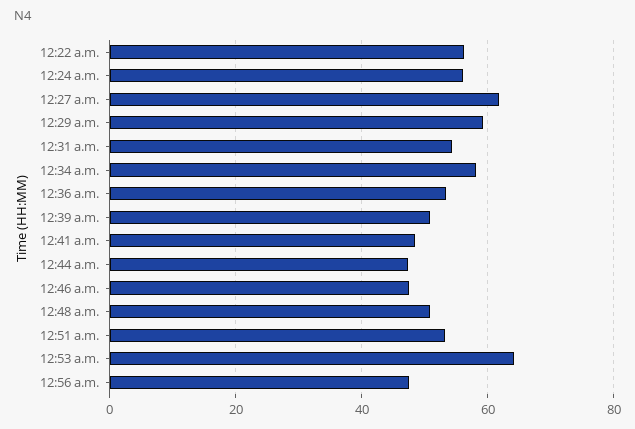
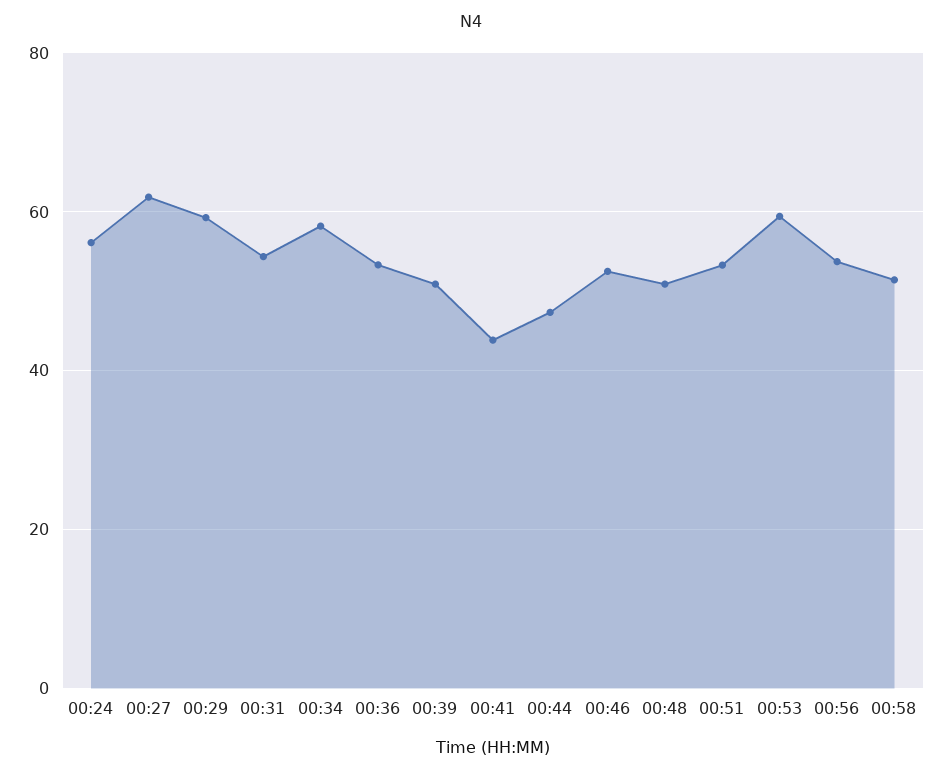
12:22 a.m.: 56 -> none
12:41 a.m.: 48 -> 44
12:46 a.m.: 48 -> 52
12:53 a.m.: 64 -> 60
12:56 a.m.: 48 -> 54
00:58: none -> 52

